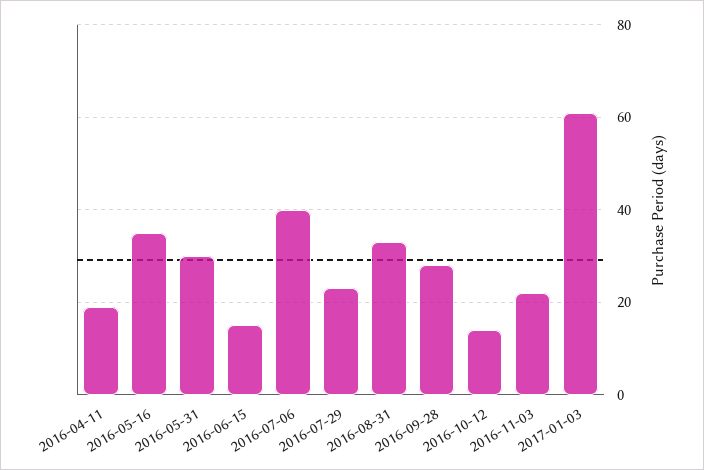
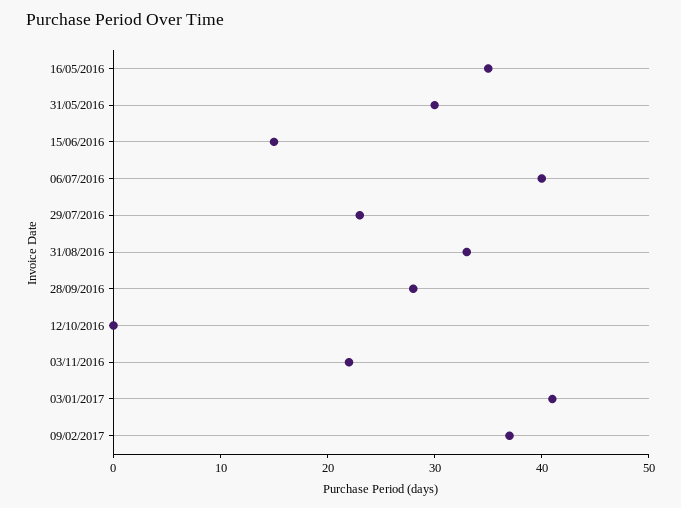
2016-04-11: 20 -> none
2016-10-12: 15 -> 0
2017-01-03: 60 -> 41
09/02/2017: none -> 37

